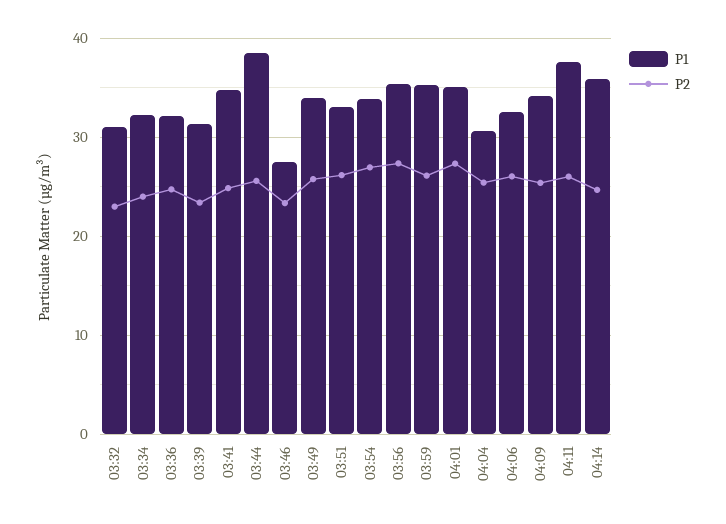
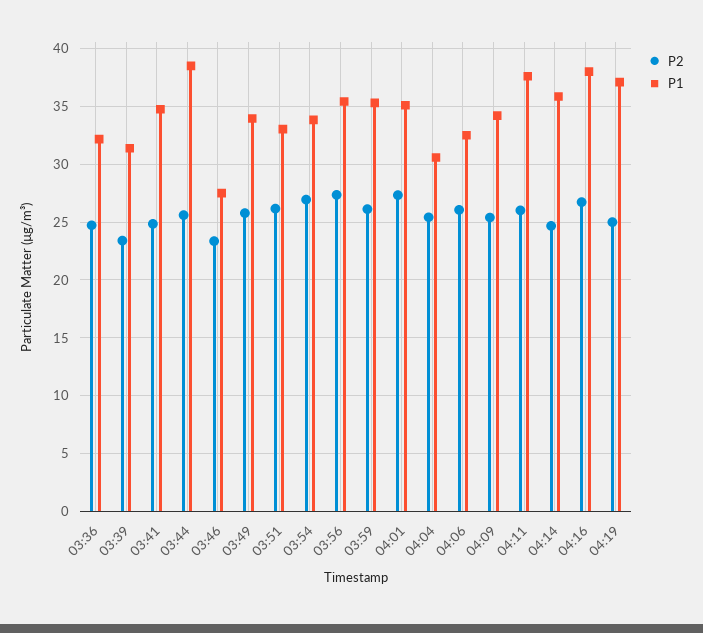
P1, 03:32: 31 -> none
P2, 03:32: 23 -> none
P1, 03:34: 32 -> none
P2, 03:34: 24 -> none
P2, 04:16: none -> 27
P1, 04:16: none -> 38
P2, 04:19: none -> 25
P1, 04:19: none -> 37

